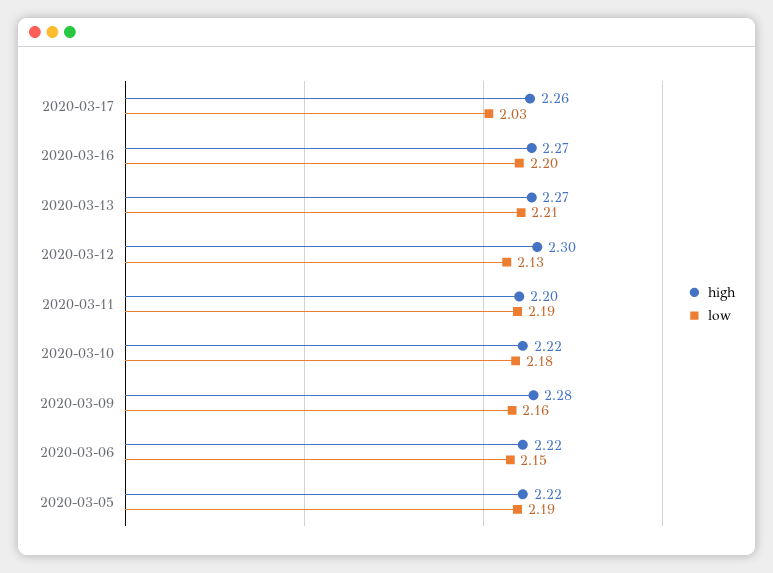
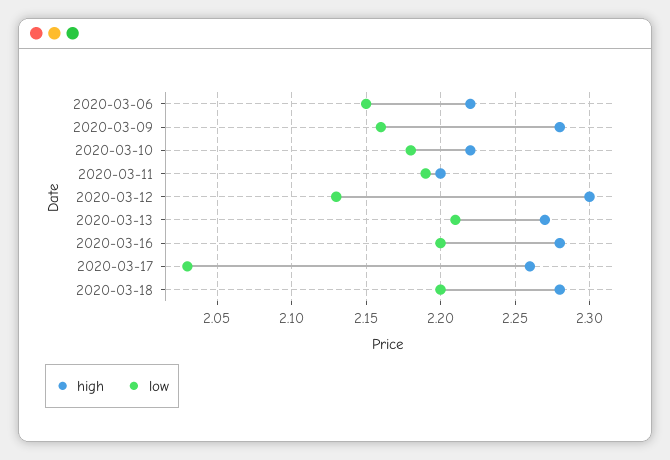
high, 2020-03-16: 2.27 -> 2.28
high, 2020-03-05: 2.22 -> none
low, 2020-03-05: 2.19 -> none
high, 2020-03-18: none -> 2.28
low, 2020-03-18: none -> 2.2

